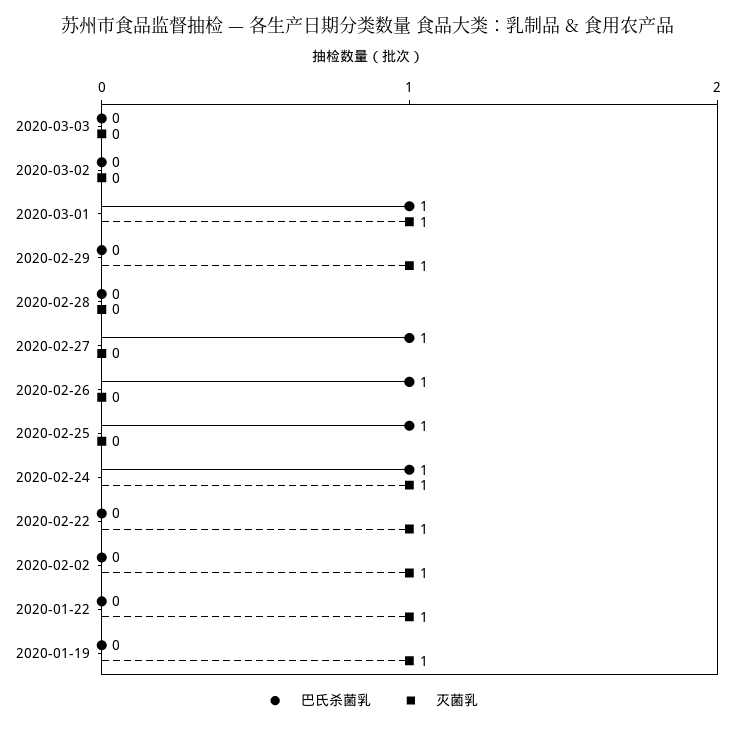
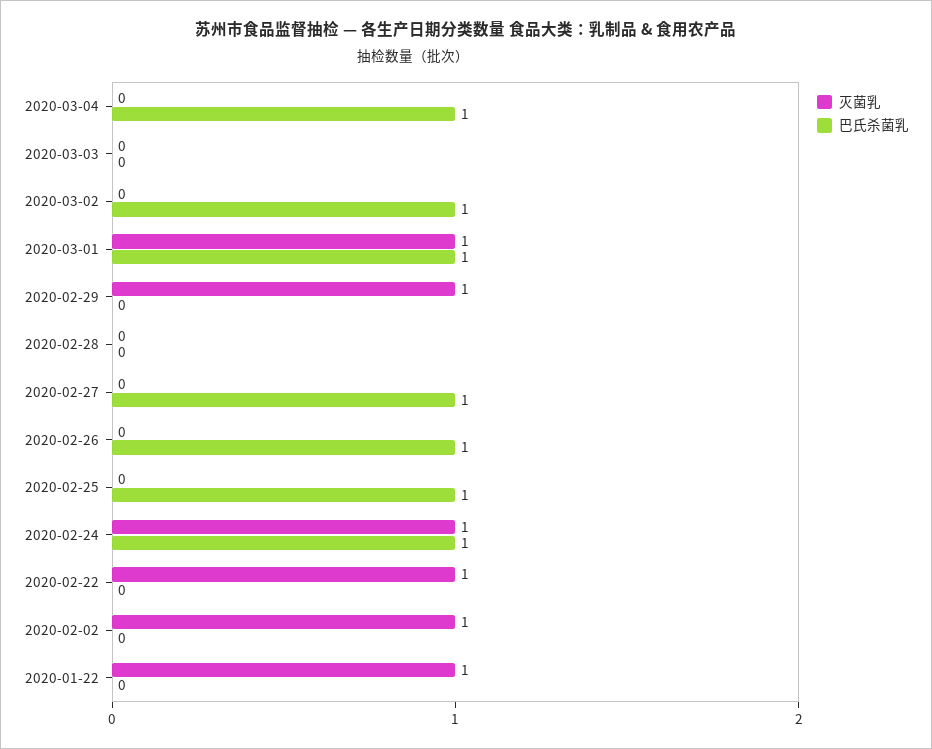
巴氏杀菌乳, 2020-03-02: 0 -> 1
巴氏杀菌乳, 2020-01-19: 0 -> none
灭菌乳, 2020-01-19: 1 -> none
灭菌乳, 2020-03-04: none -> 0
巴氏杀菌乳, 2020-03-04: none -> 1

